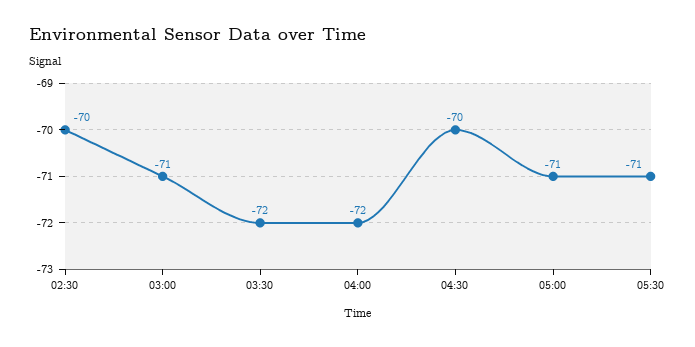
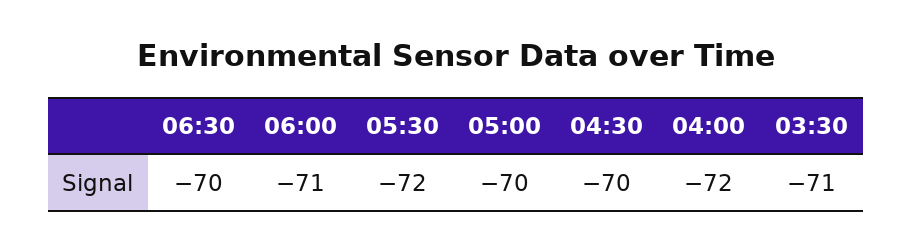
02:30: -70 -> none
03:00: -71 -> none
03:30: -72 -> -71
05:00: -71 -> -70
05:30: -71 -> -72
06:30: none -> -70
06:00: none -> -71

